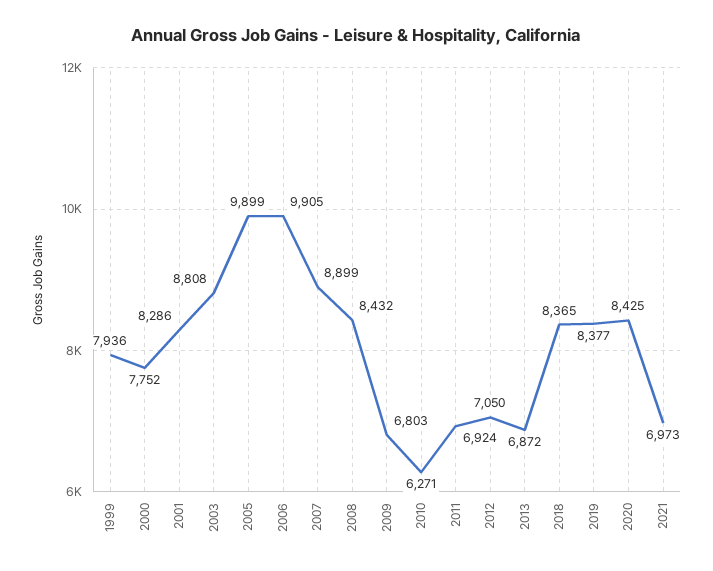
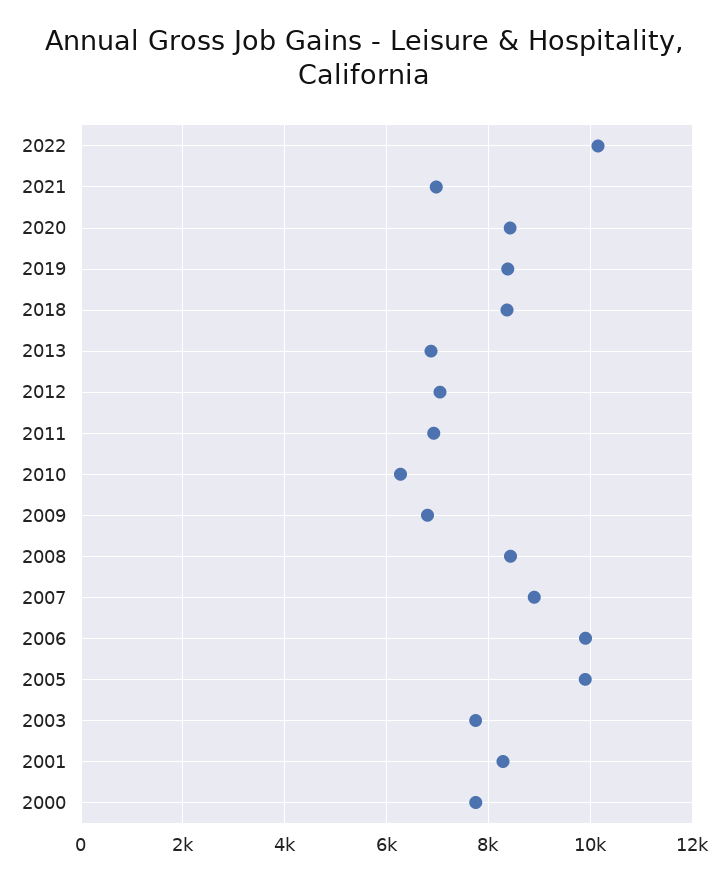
1999: 7936 -> none
2003: 8808 -> 7800
2022: none -> 10200

